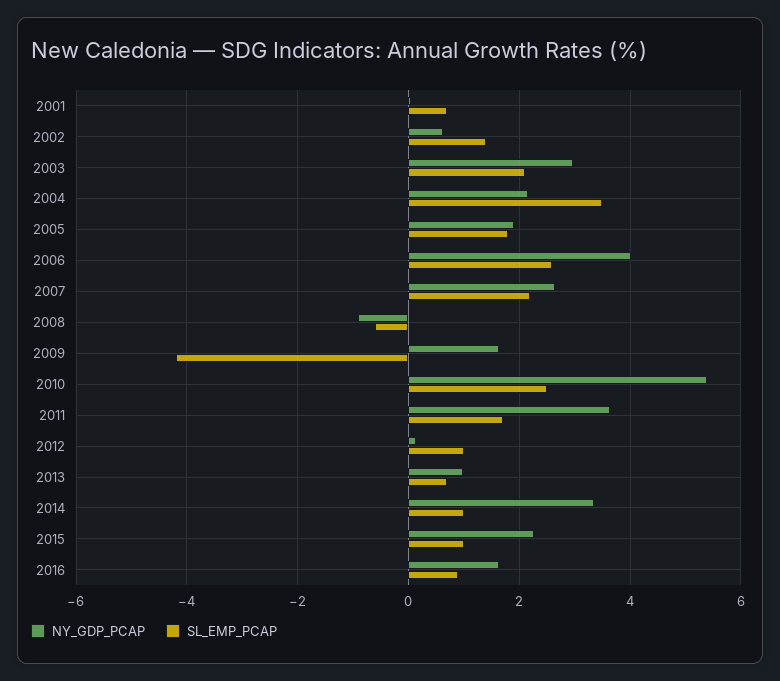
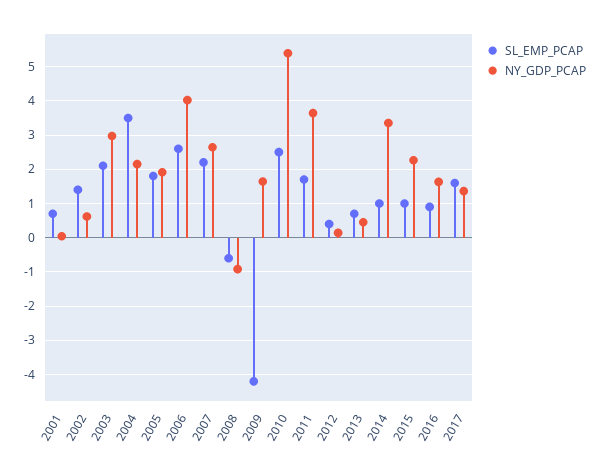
SL_EMP_PCAP, 2012: 1 -> 0.4
NY_GDP_PCAP, 2013: 1 -> 0.4
SL_EMP_PCAP, 2017: none -> 1.6
NY_GDP_PCAP, 2017: none -> 1.4

